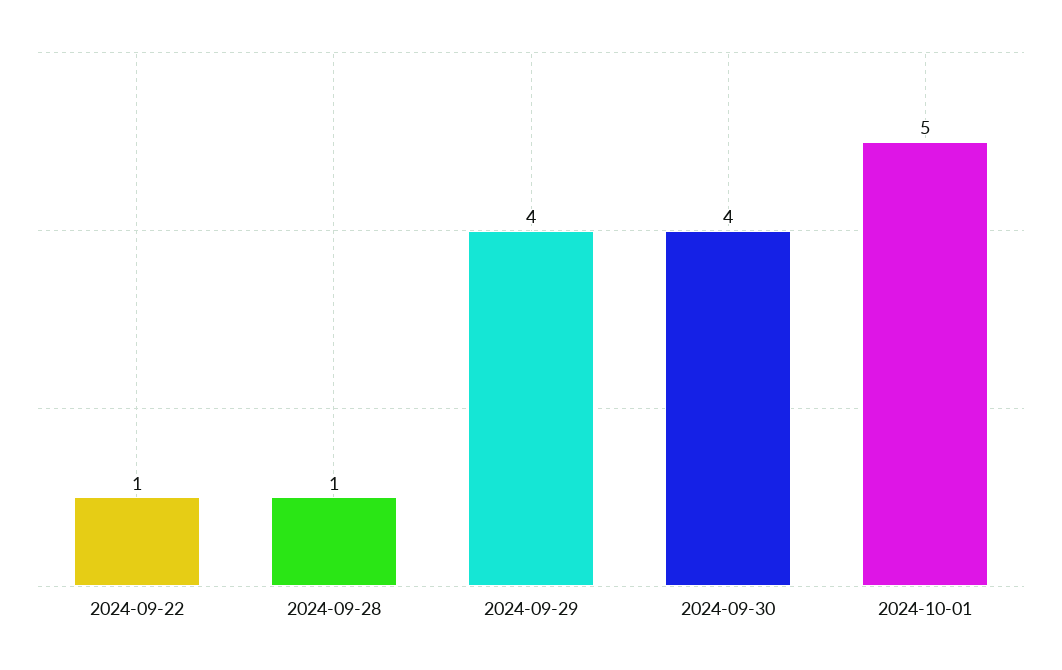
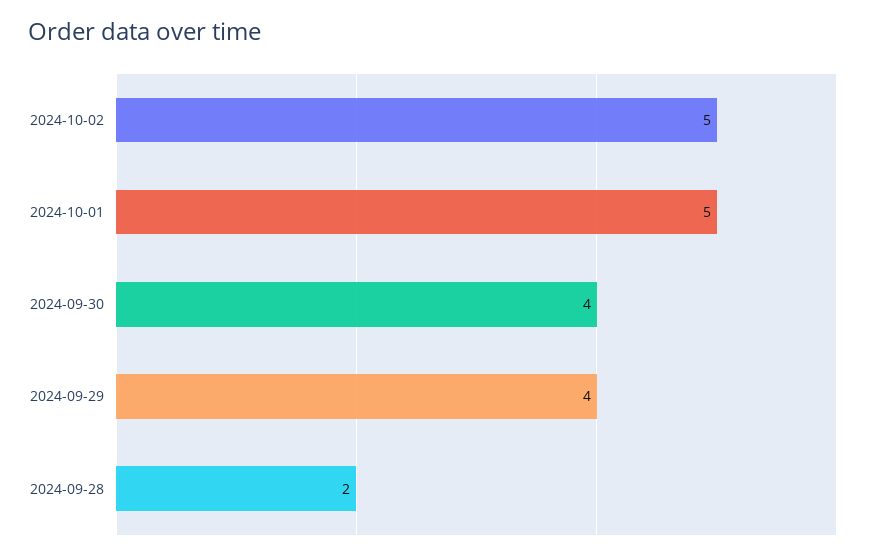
2024-09-22: 1 -> none
2024-09-28: 1 -> 2
2024-10-02: none -> 5

